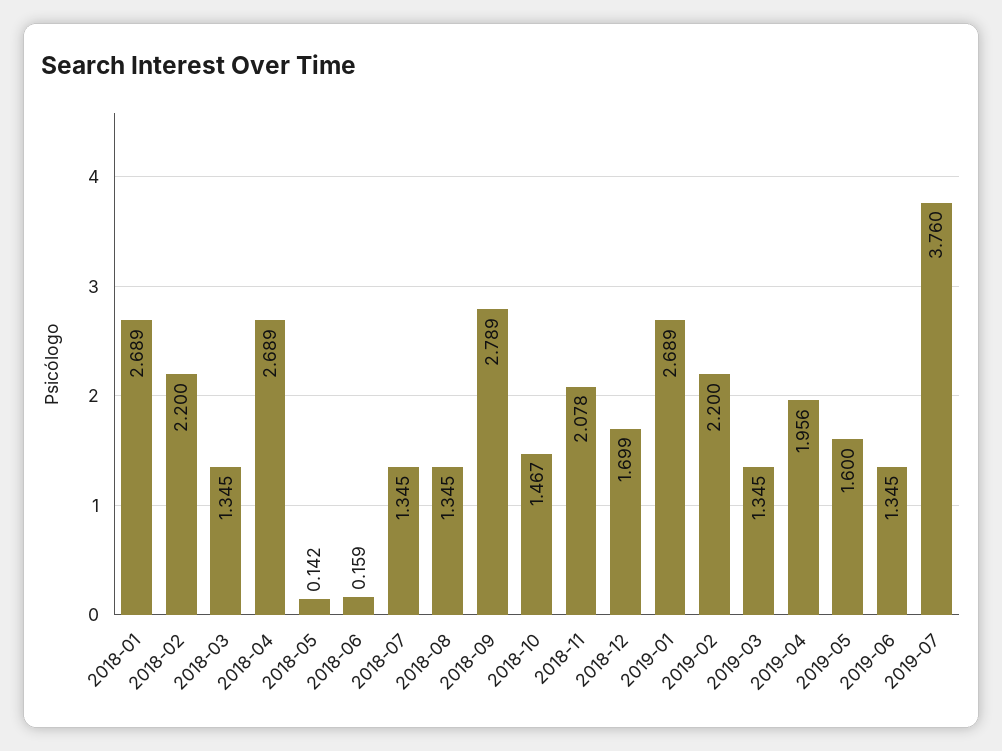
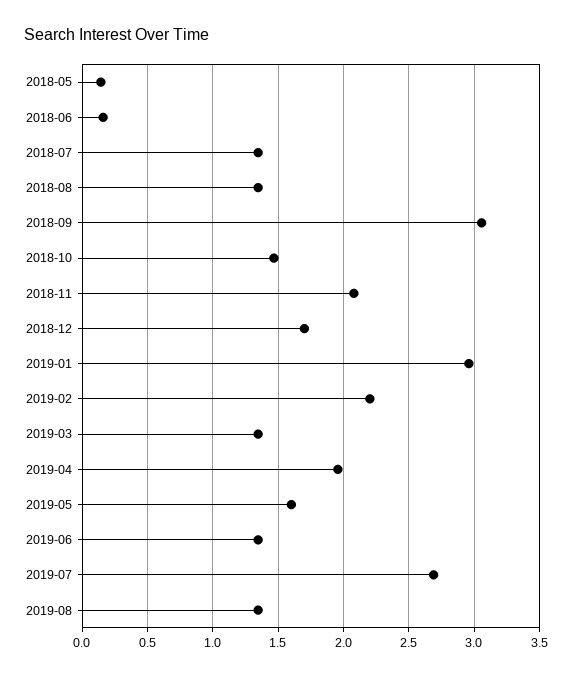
2018-01: 2.689 -> none
2018-02: 2.2 -> none
2018-03: 1.345 -> none
2018-04: 2.689 -> none
2018-09: 2.789 -> 3.05
2019-01: 2.689 -> 2.95
2019-07: 3.76 -> 2.7
2019-08: none -> 1.35

